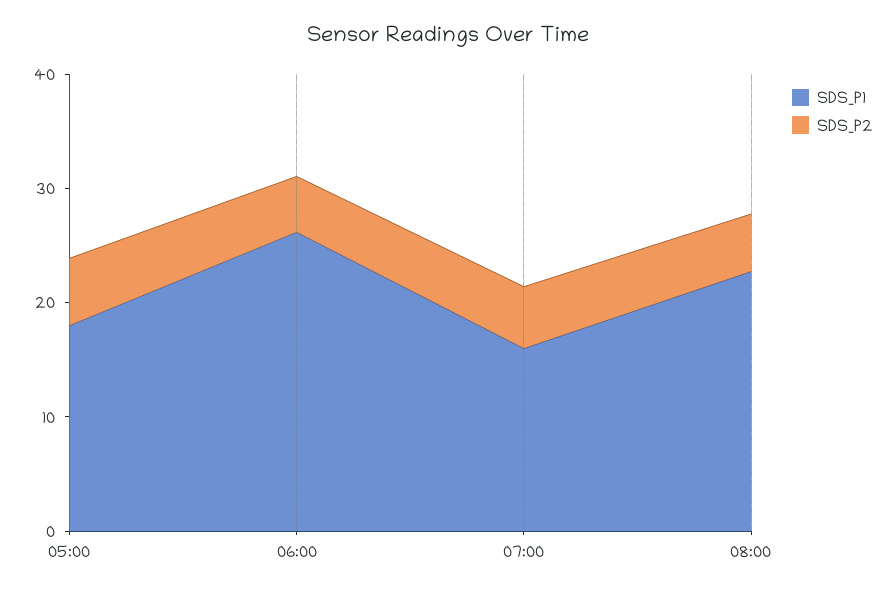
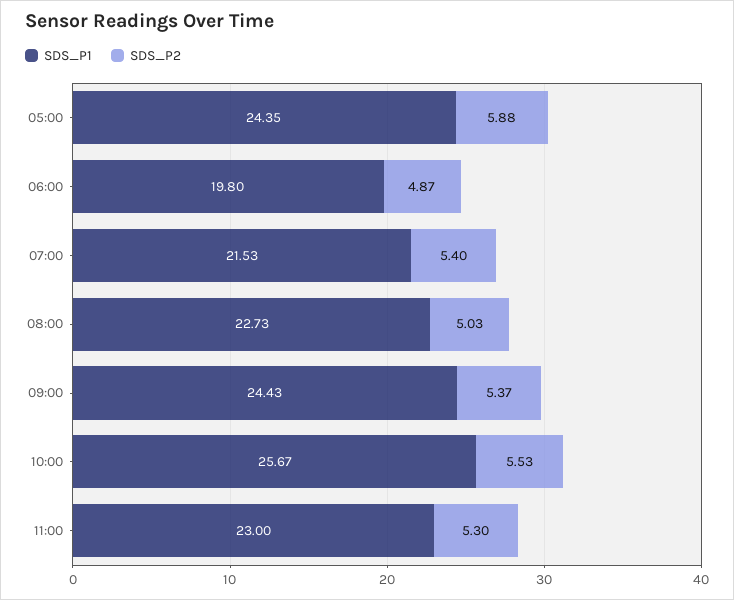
SDS_P1, 05:00: 18 -> 24.35
SDS_P1, 06:00: 26 -> 19.8
SDS_P1, 07:00: 16 -> 21.53
SDS_P1, 09:00: none -> 24.43
SDS_P2, 09:00: none -> 5.37
SDS_P1, 10:00: none -> 25.67
SDS_P2, 10:00: none -> 5.53
SDS_P1, 11:00: none -> 23
SDS_P2, 11:00: none -> 5.3

